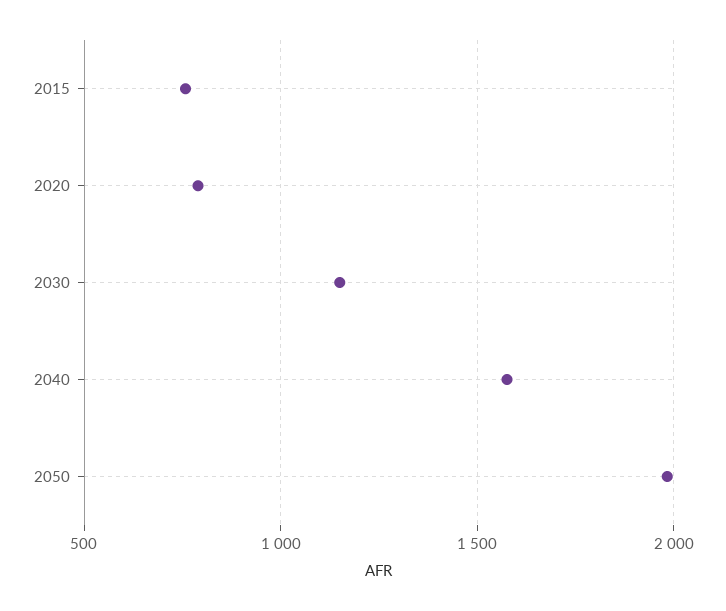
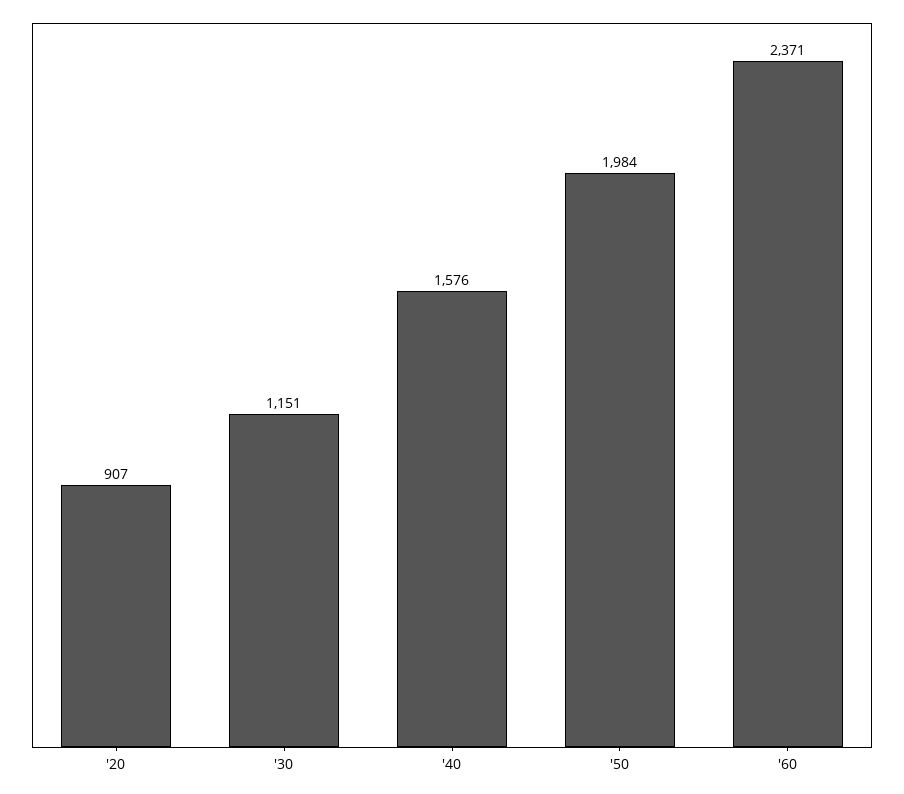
2015: 750 -> none
2020: 800 -> 907
'60: none -> 2371

